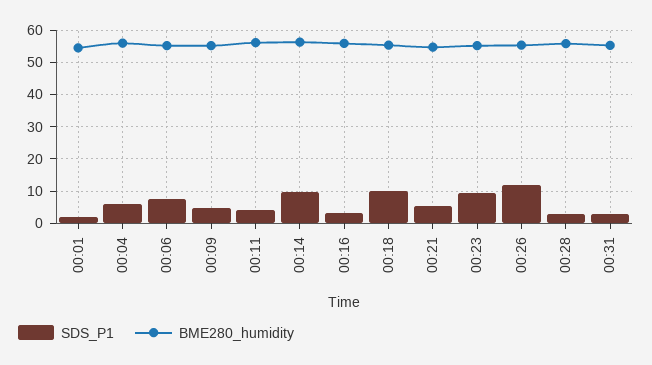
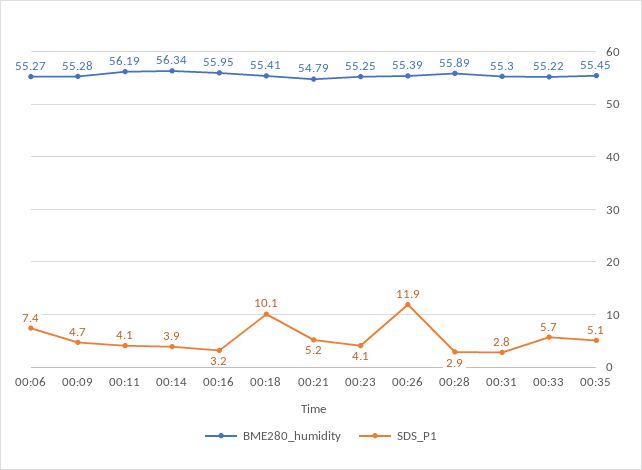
SDS_P1, 00:01: 2 -> none
BME280_humidity, 00:01: 54 -> none
SDS_P1, 00:04: 6 -> none
BME280_humidity, 00:04: 56 -> none
SDS_P1, 00:14: 10 -> 3.9
SDS_P1, 00:23: 10 -> 4.1
BME280_humidity, 00:33: none -> 55.22
SDS_P1, 00:33: none -> 5.7
BME280_humidity, 00:35: none -> 55.45
SDS_P1, 00:35: none -> 5.1

